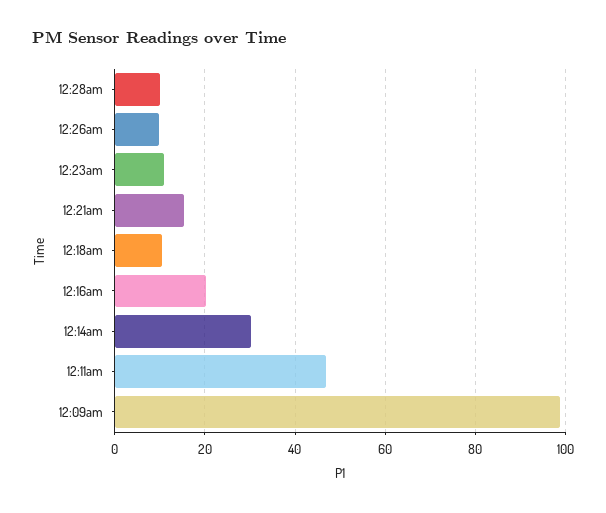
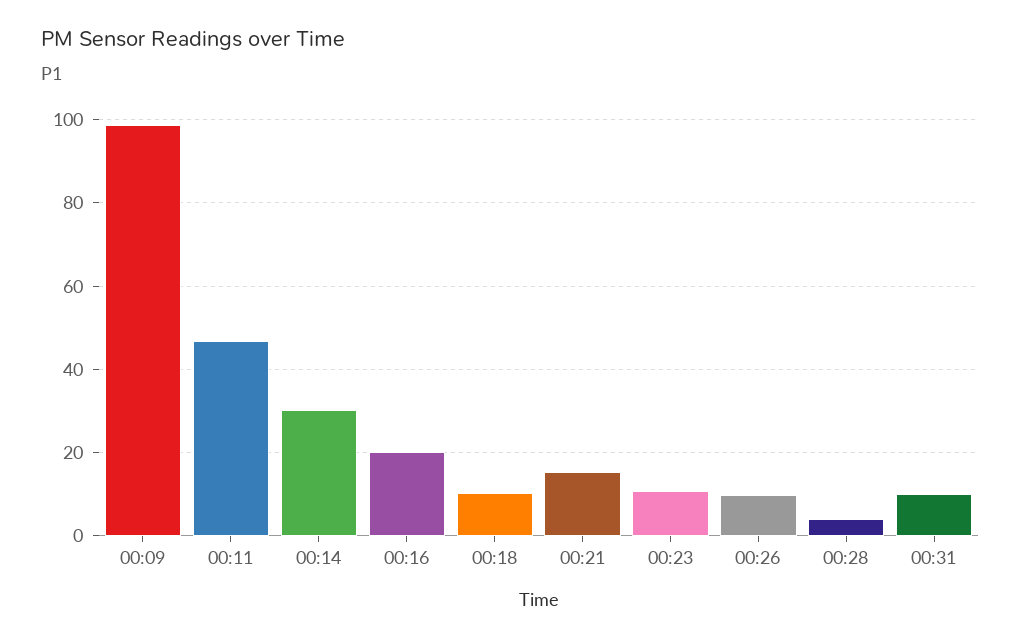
12:28am: 10 -> 4
00:31: none -> 10

